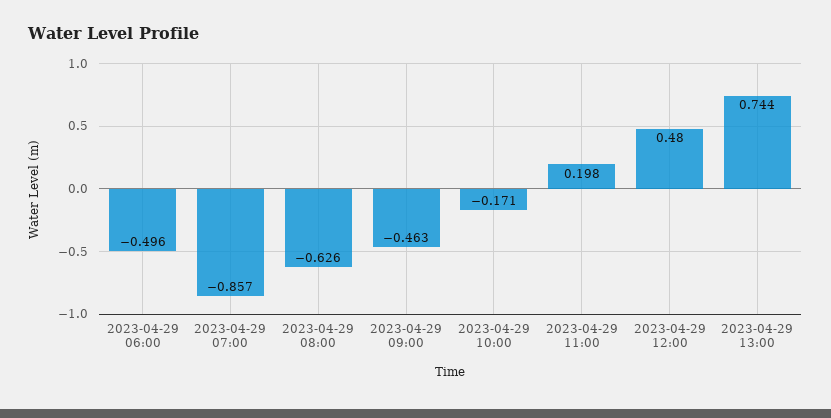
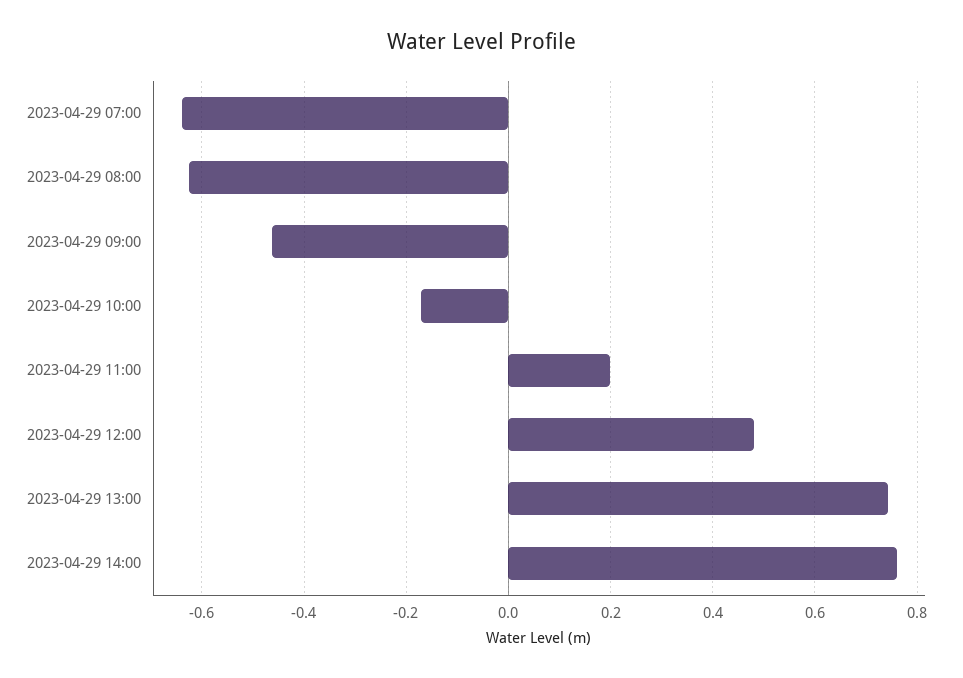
2023-04-29 06:00: -0.496 -> none
2023-04-29 07:00: -0.857 -> -0.64
2023-04-29 14:00: none -> 0.76

